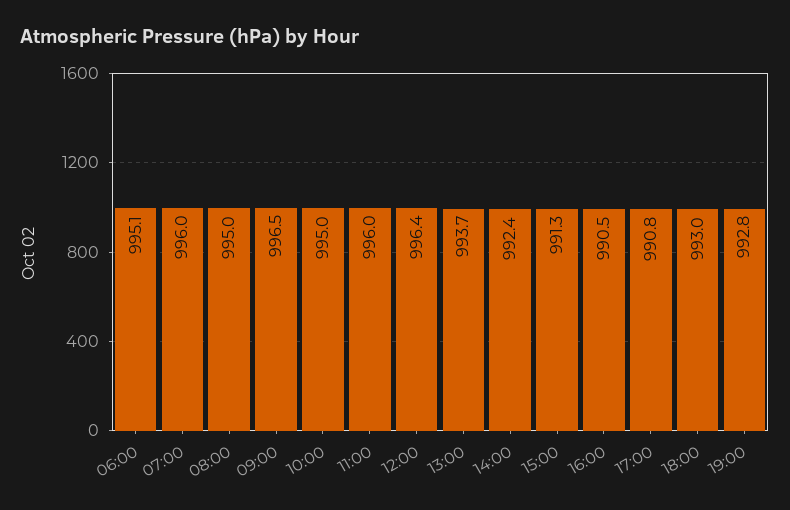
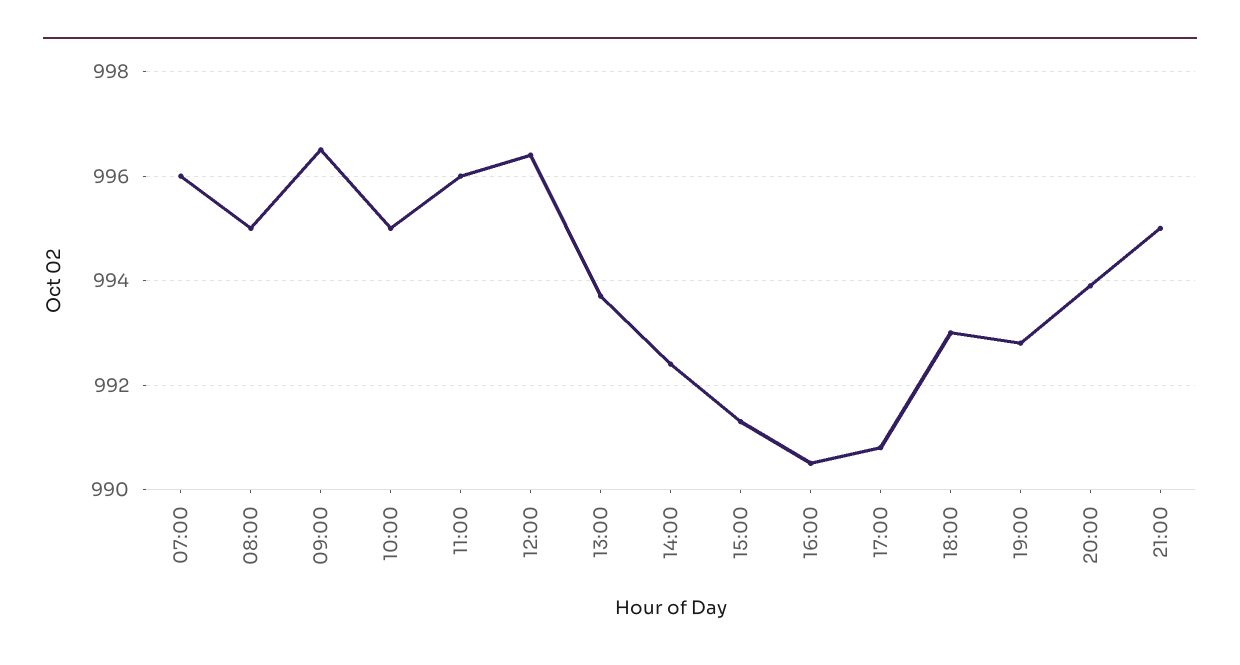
06:00: 995.1 -> none
20:00: none -> 994
21:00: none -> 995

